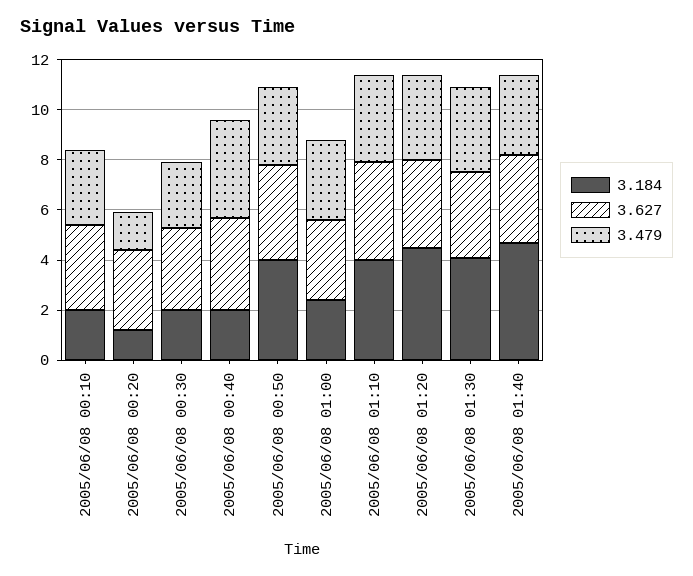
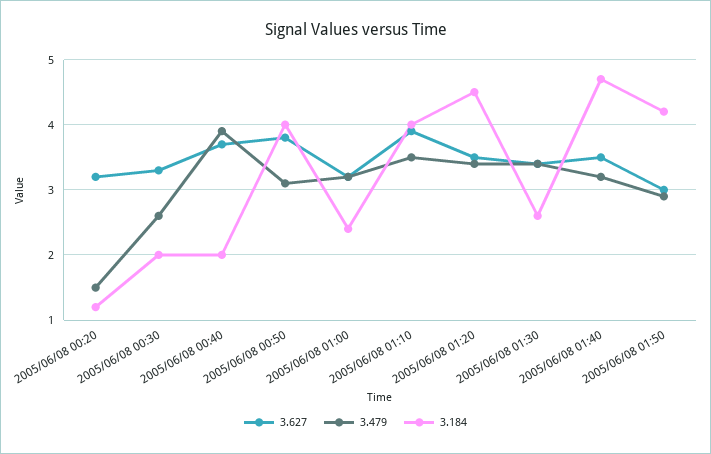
3.184, 2005/06/08 00:10: 2 -> none
3.627, 2005/06/08 00:10: 3.5 -> none
3.479, 2005/06/08 00:10: 3 -> none
3.184, 2005/06/08 01:30: 4 -> 2.6
3.627, 2005/06/08 01:50: none -> 3
3.479, 2005/06/08 01:50: none -> 2.9
3.184, 2005/06/08 01:50: none -> 4.2

